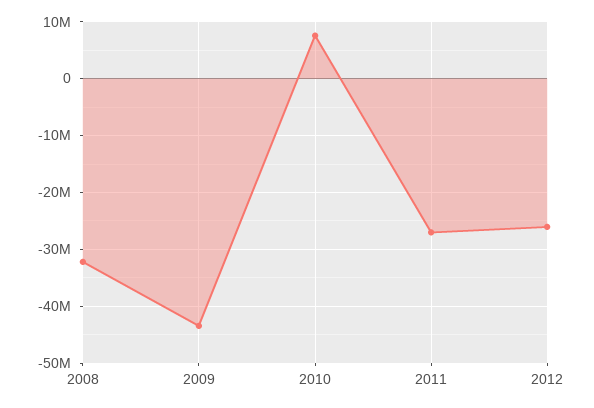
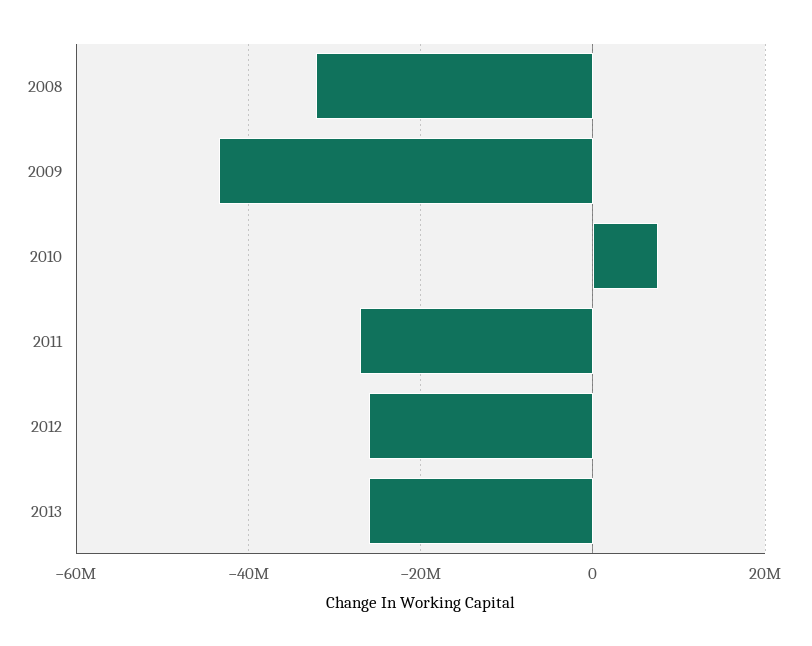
2013: none -> -26000000

